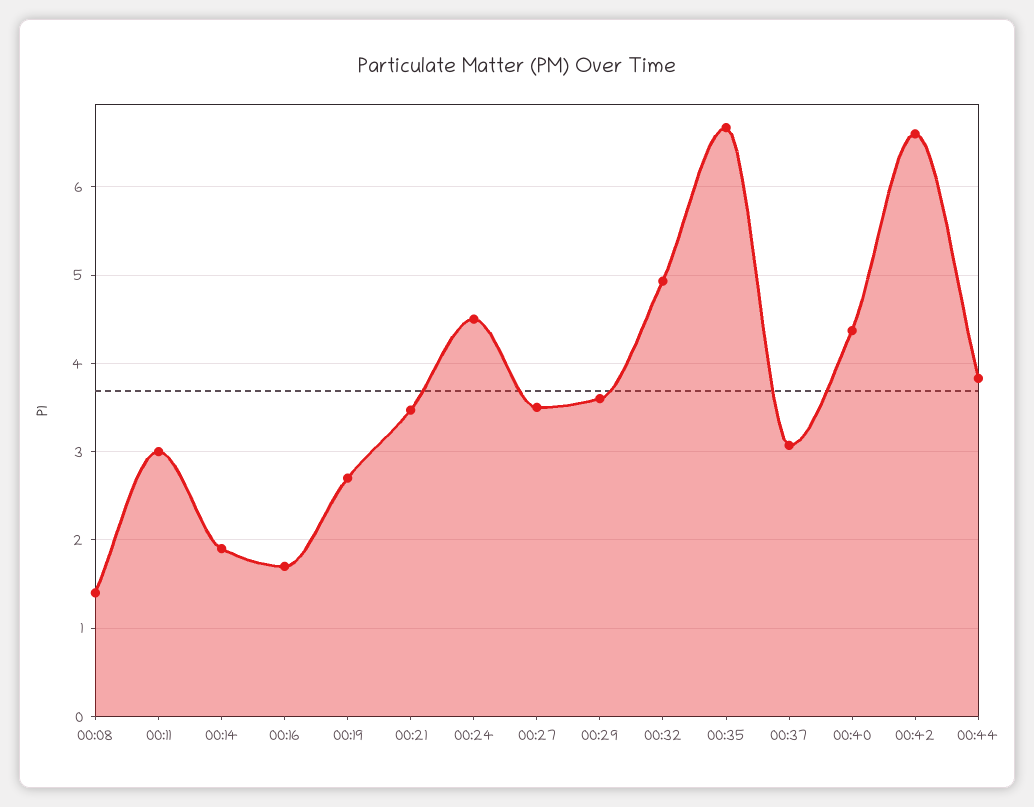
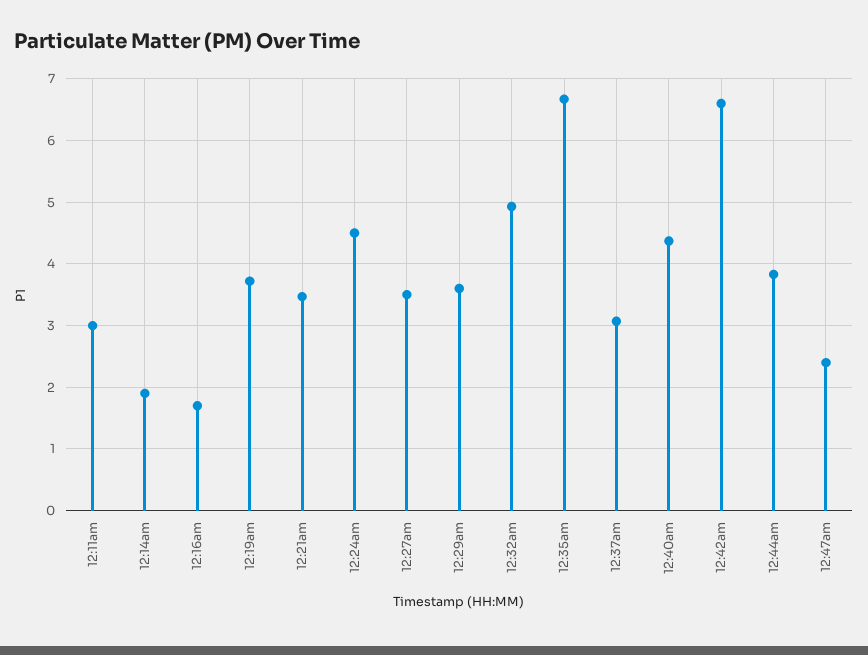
00:08: 1.4 -> none
00:19: 2.7 -> 3.7
12:47am: none -> 2.4

